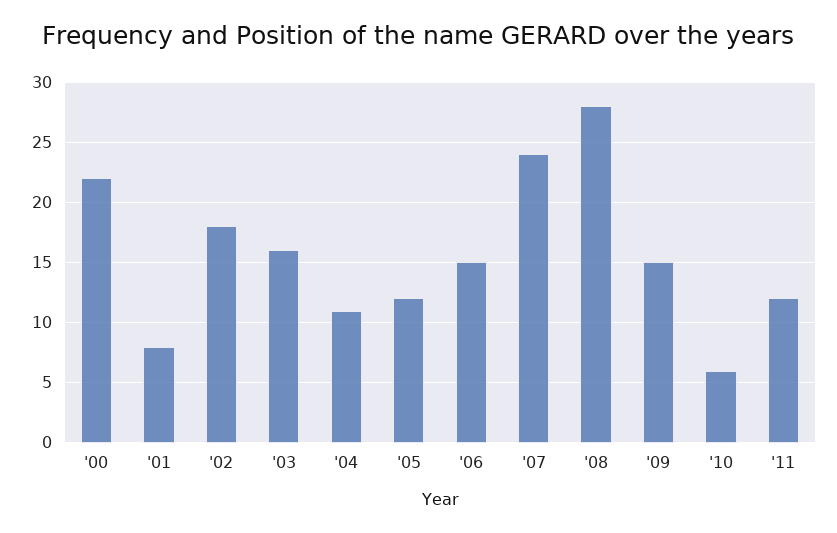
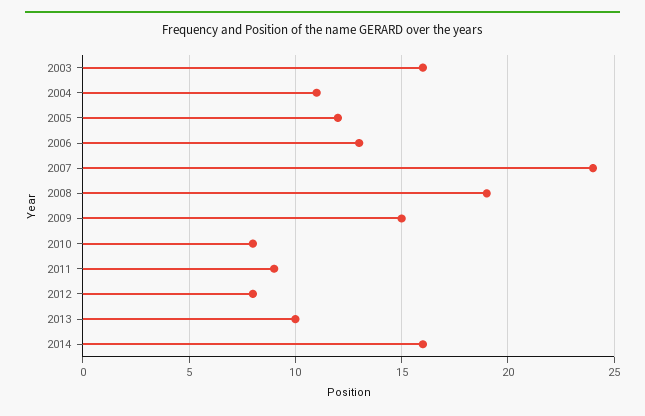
'00: 22 -> none
'01: 8 -> none
'02: 18 -> none
'06: 15 -> 13
'08: 28 -> 19
'10: 6 -> 8
'11: 12 -> 9
2012: none -> 8
2013: none -> 10
2014: none -> 16

